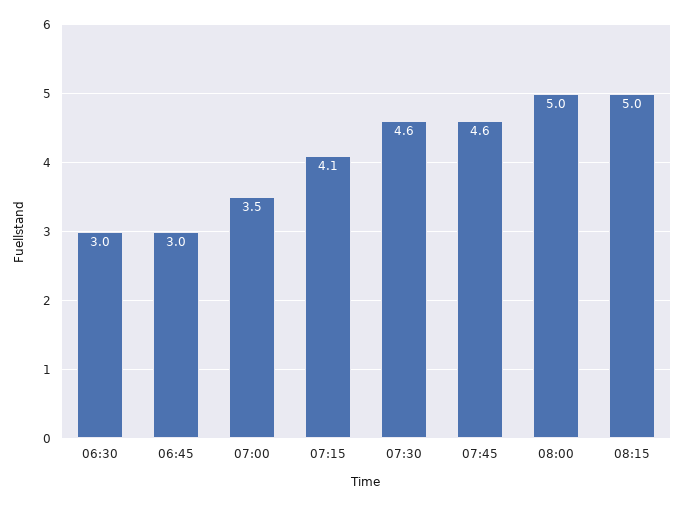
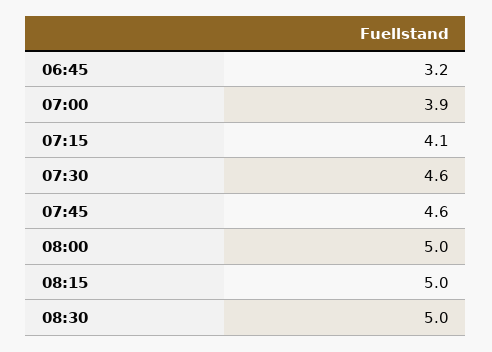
06:30: 3 -> none
06:45: 3 -> 3.2
07:00: 3.5 -> 3.9
08:30: none -> 5

